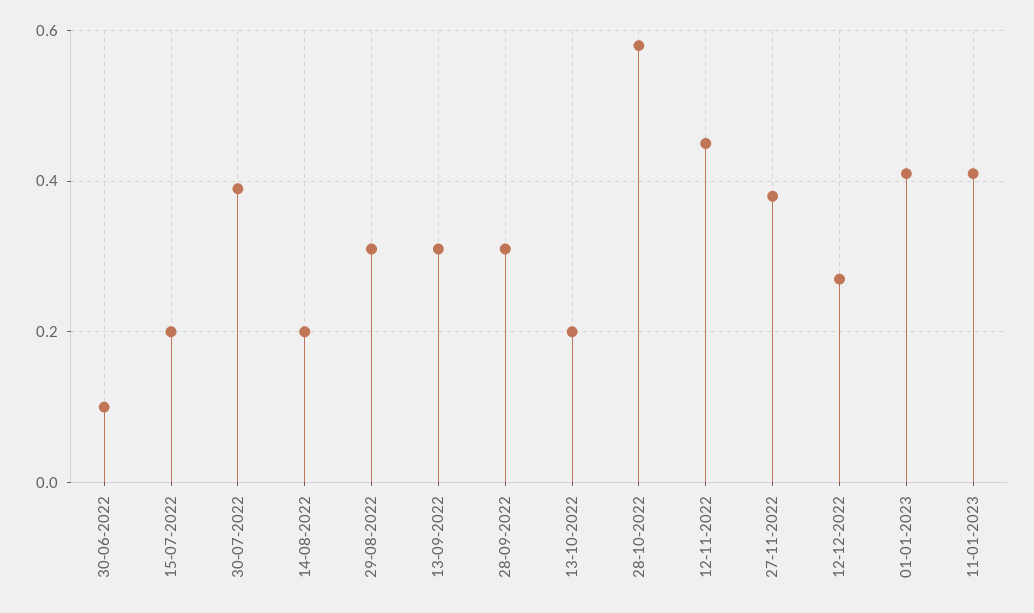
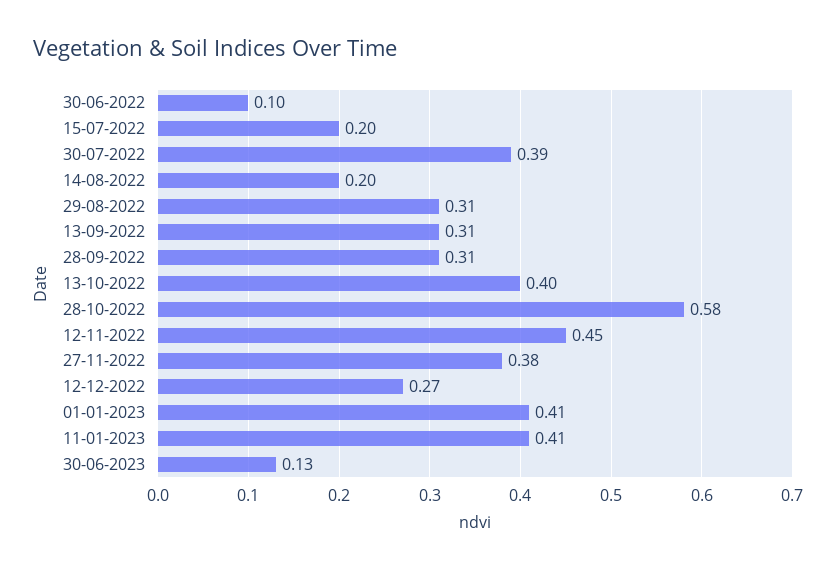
13-10-2022: 0.2 -> 0.4
30-06-2023: none -> 0.13

